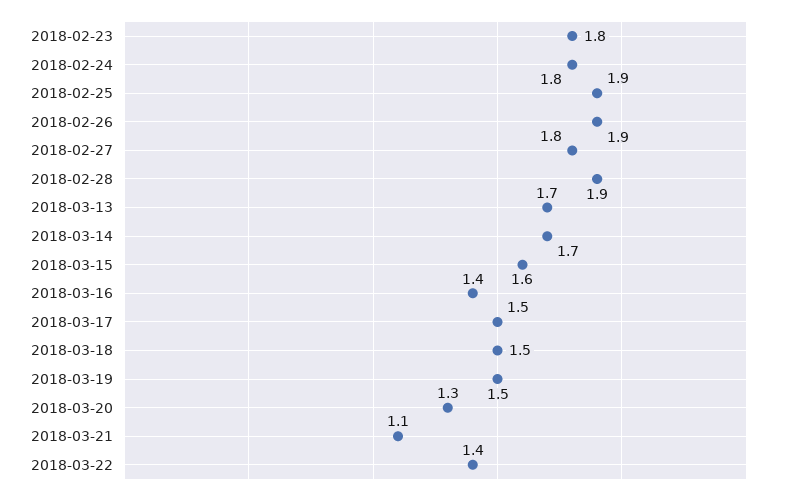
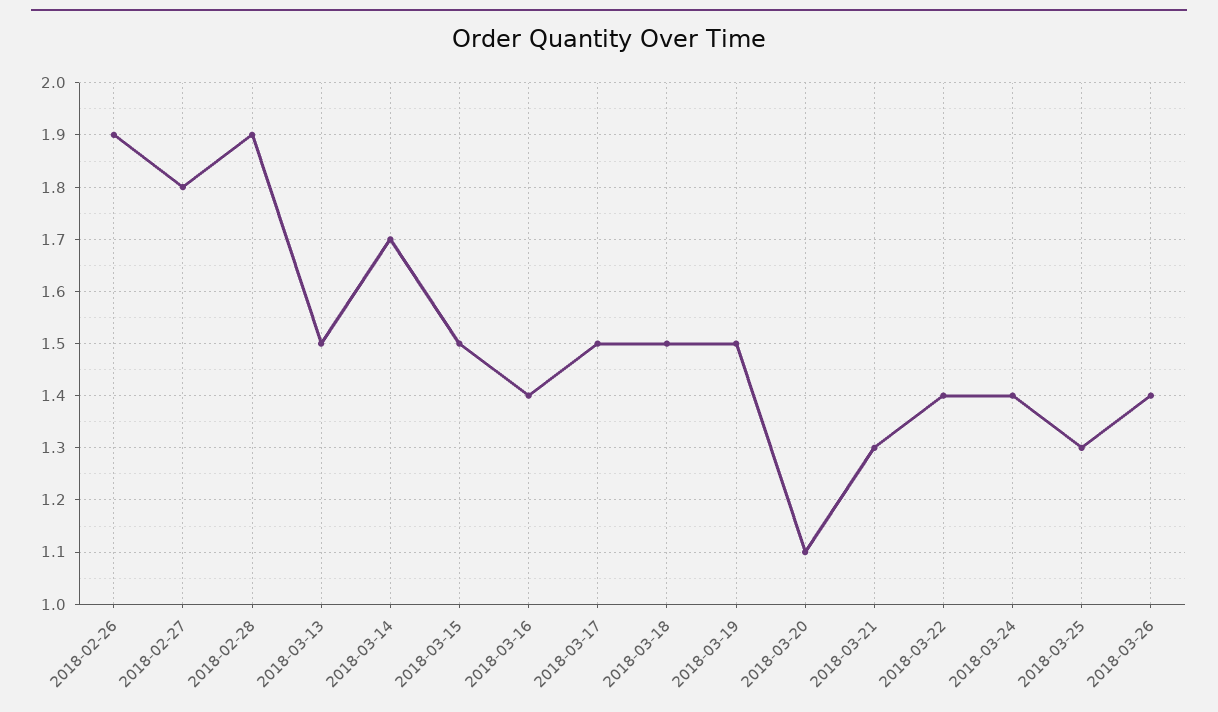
2018-02-23: 1.8 -> none
2018-02-24: 1.8 -> none
2018-02-25: 1.9 -> none
2018-03-13: 1.7 -> 1.5
2018-03-15: 1.6 -> 1.5
2018-03-20: 1.3 -> 1.1
2018-03-21: 1.1 -> 1.3
2018-03-24: none -> 1.4
2018-03-25: none -> 1.3
2018-03-26: none -> 1.4

